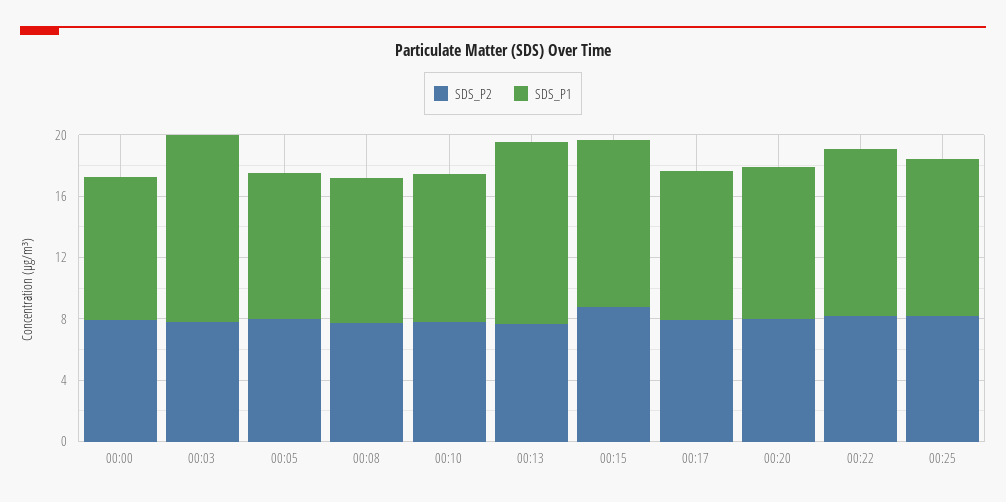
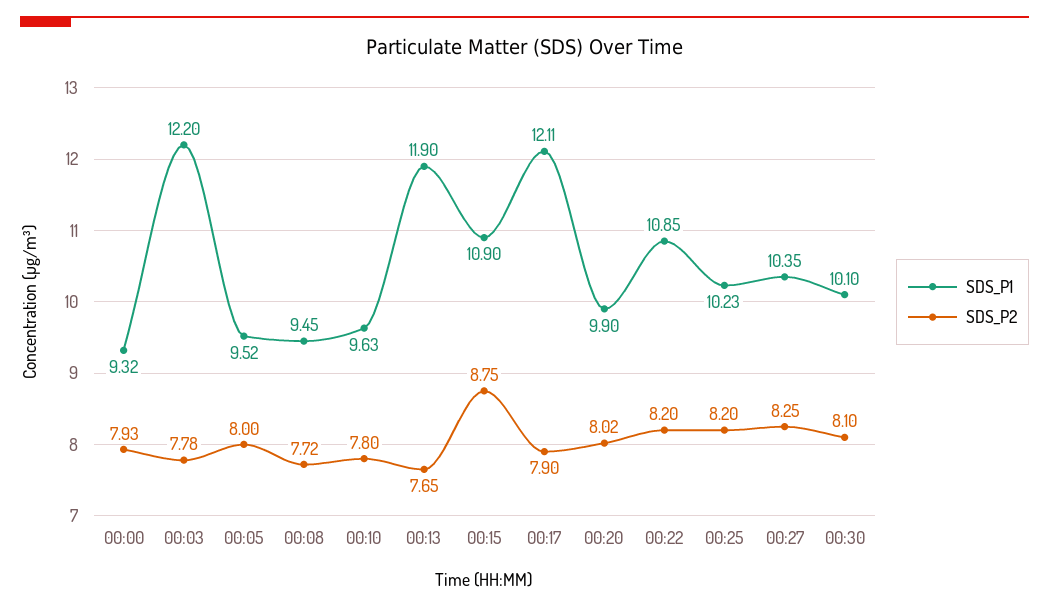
SDS_P1, 00:17: 10 -> 12.11
SDS_P1, 00:27: none -> 10.35
SDS_P2, 00:27: none -> 8.25
SDS_P1, 00:30: none -> 10.1
SDS_P2, 00:30: none -> 8.1

